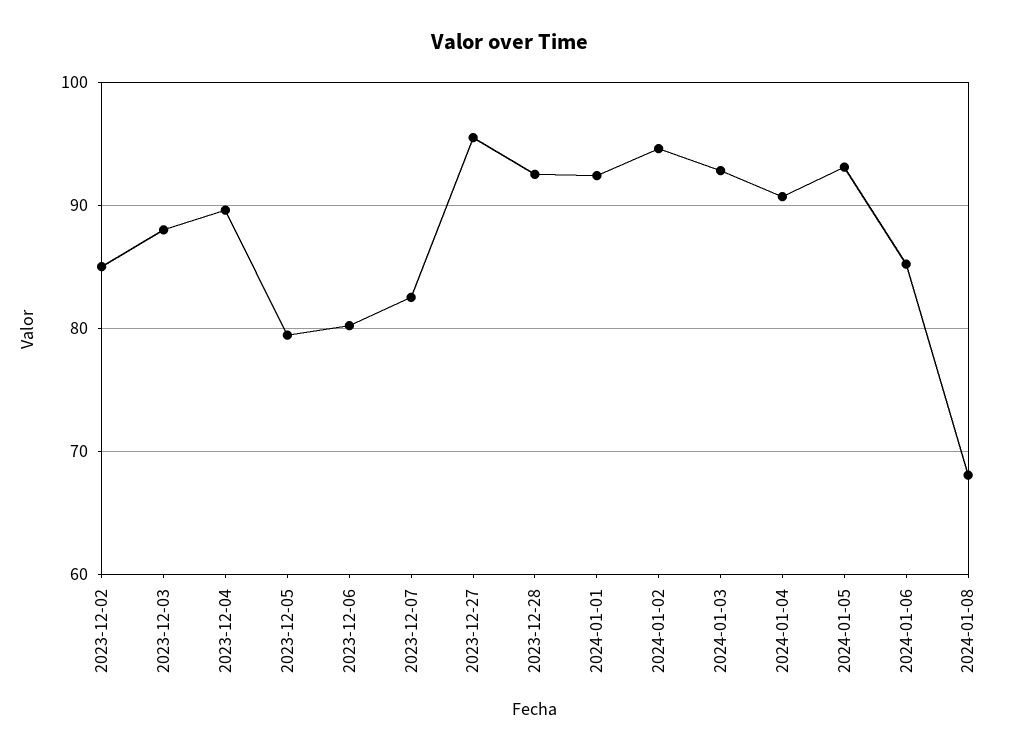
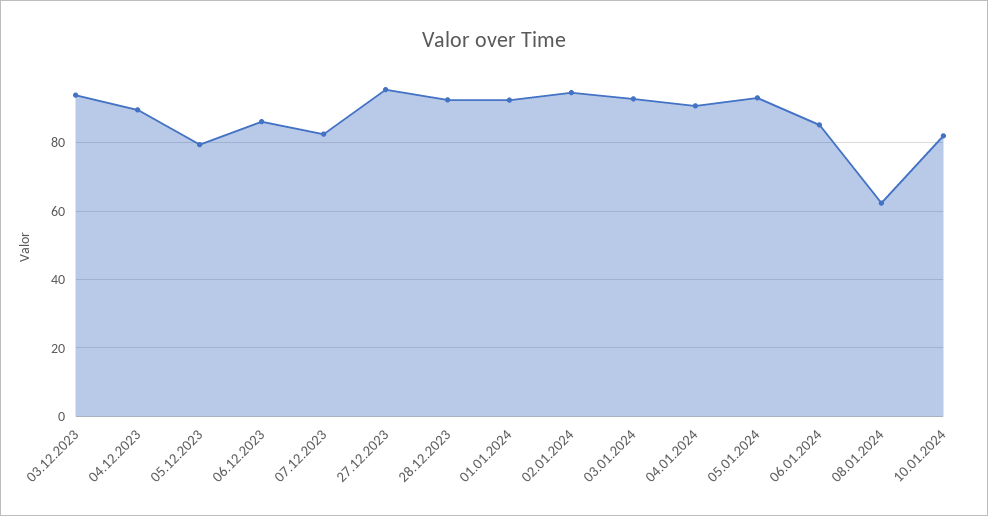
2023-12-02: 85 -> none
2023-12-03: 88 -> 94
2023-12-06: 80 -> 86
2024-01-08: 68 -> 62
10.01.2024: none -> 82

